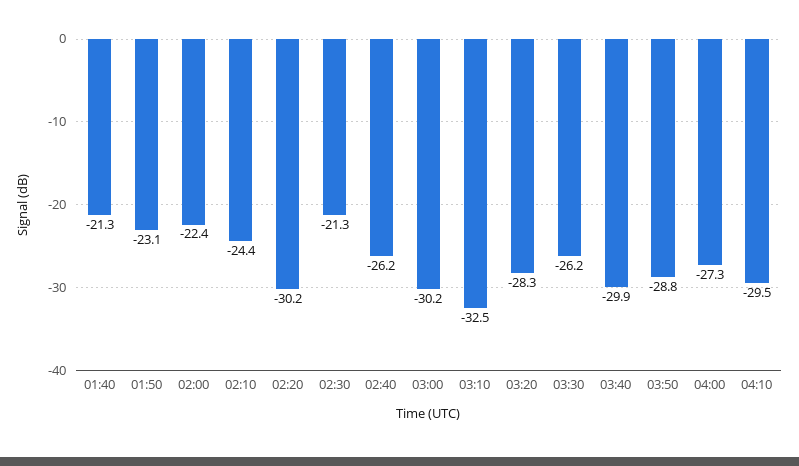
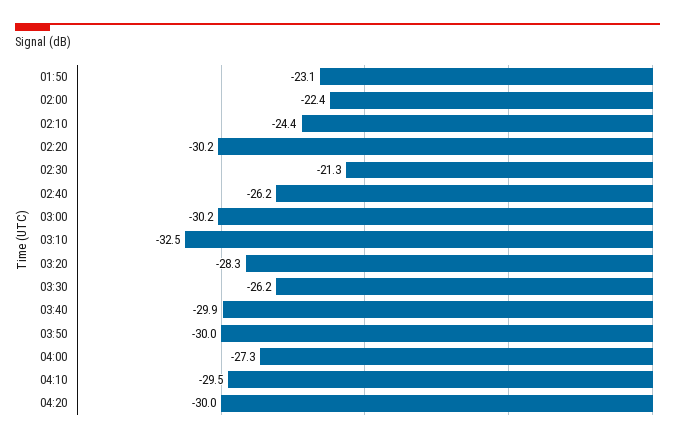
01:40: -21.3 -> none
03:50: -28.8 -> -30
04:20: none -> -30

